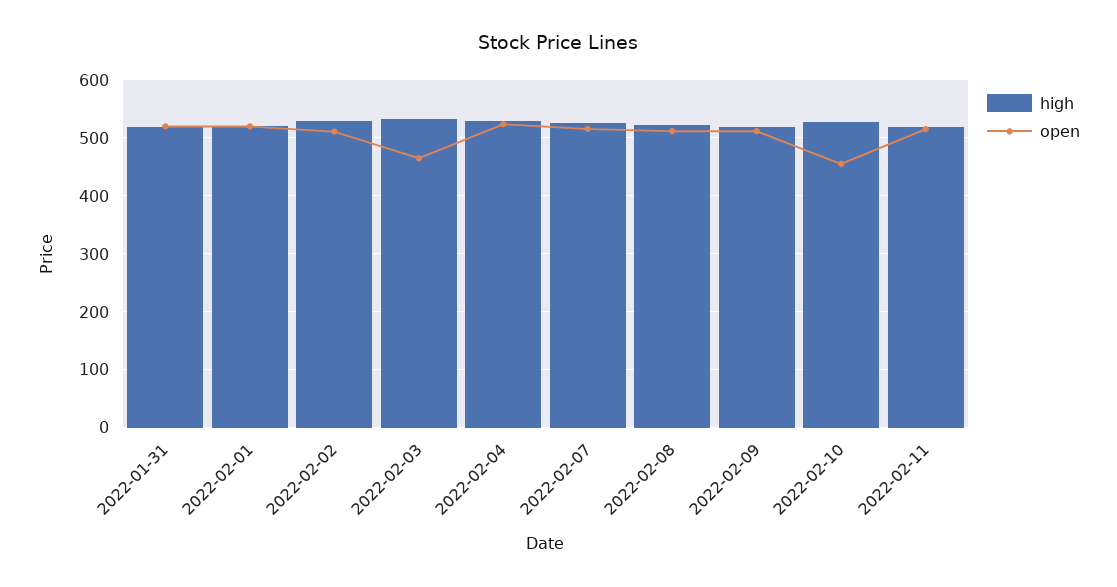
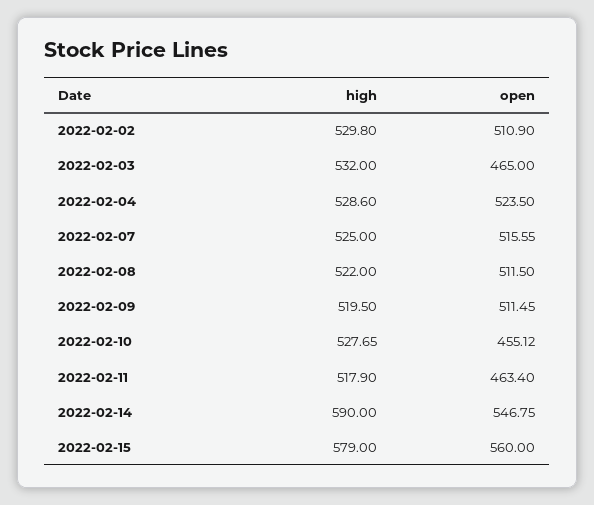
high, 2022-01-31: 520 -> none
open, 2022-01-31: 520 -> none
high, 2022-02-01: 520 -> none
open, 2022-02-01: 520 -> none
open, 2022-02-11: 520 -> 463.4
high, 2022-02-14: none -> 590
open, 2022-02-14: none -> 546.75
high, 2022-02-15: none -> 579
open, 2022-02-15: none -> 560

